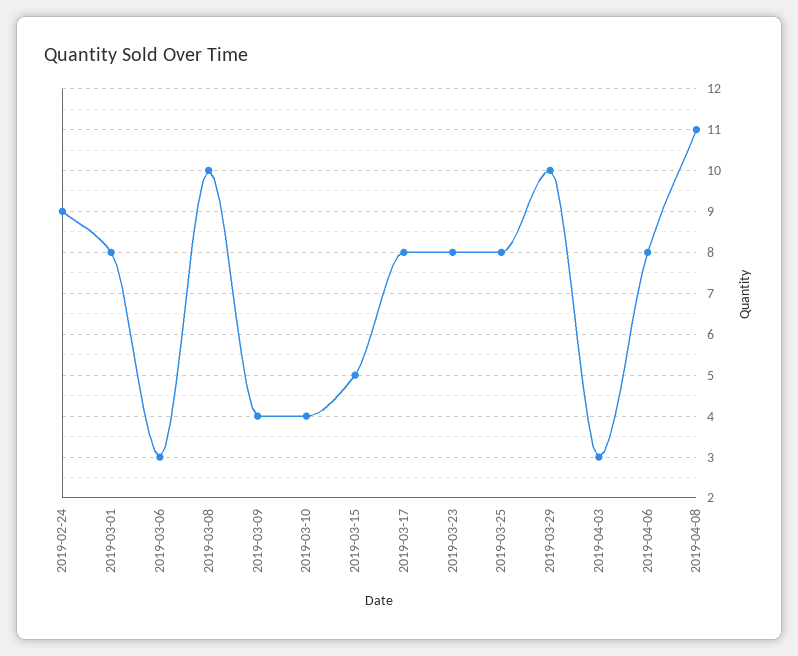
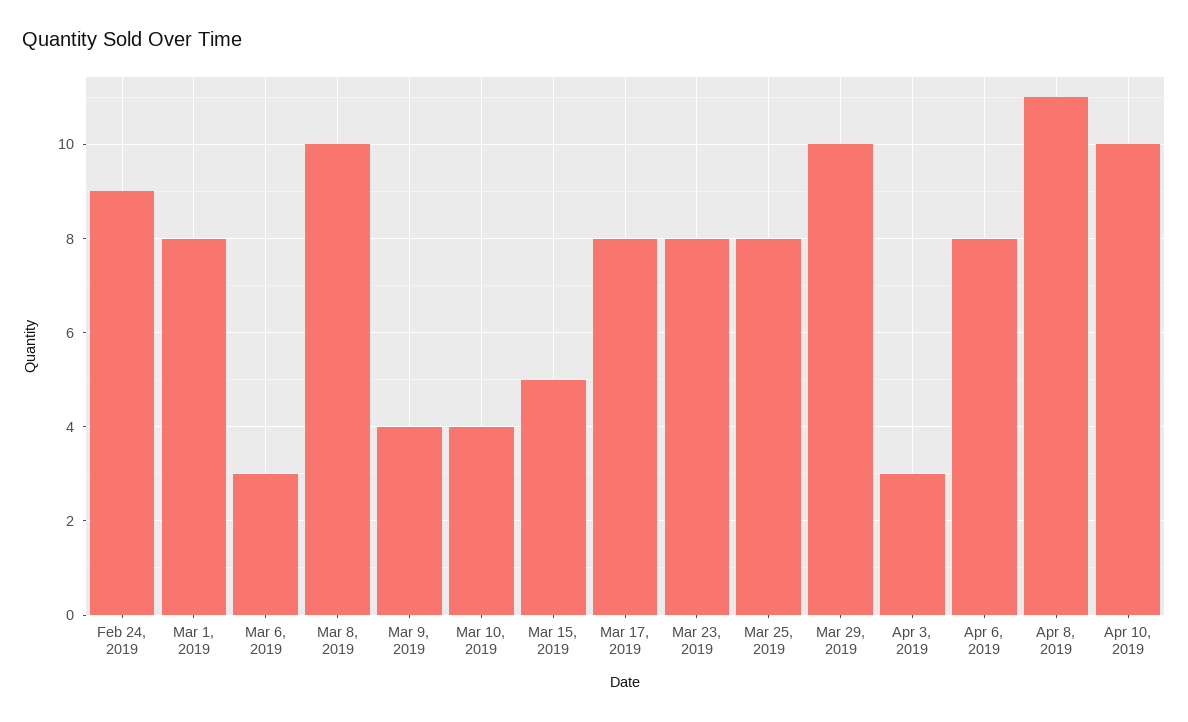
Apr 10, 2019: none -> 10

